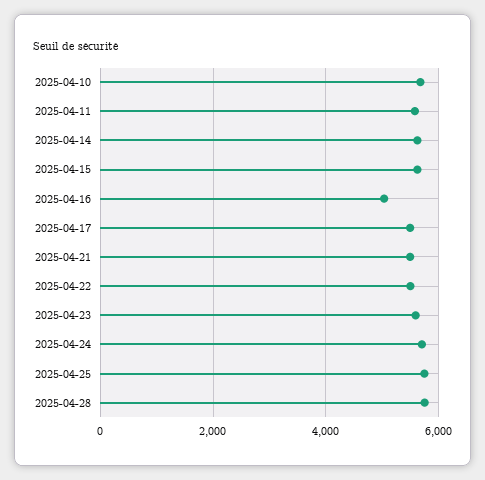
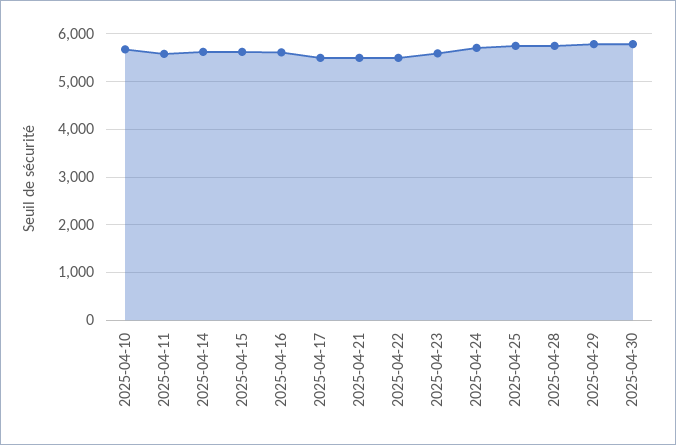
2025-04-16: 5000 -> 5600
2025-04-29: none -> 5800
2025-04-30: none -> 5800

